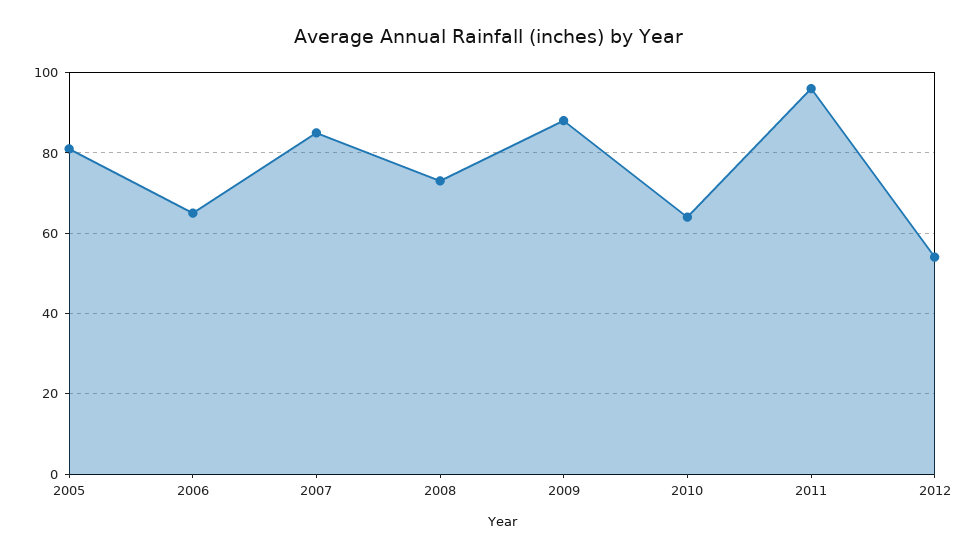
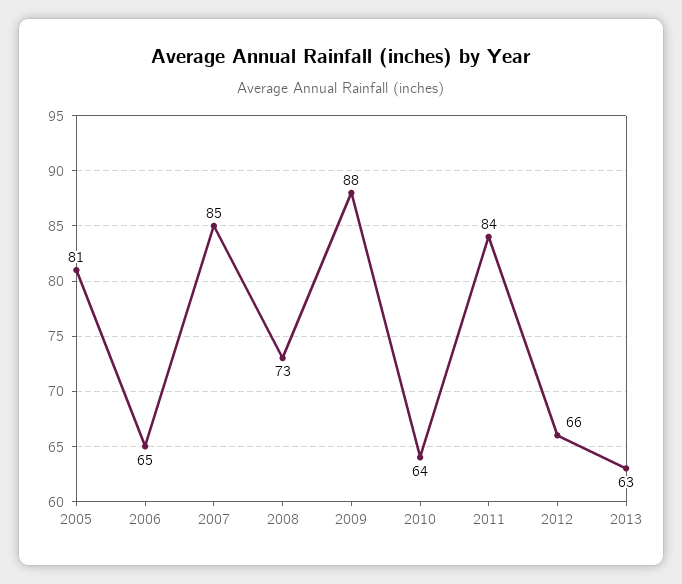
2011: 95 -> 84
2012: 55 -> 66
2013: none -> 63

